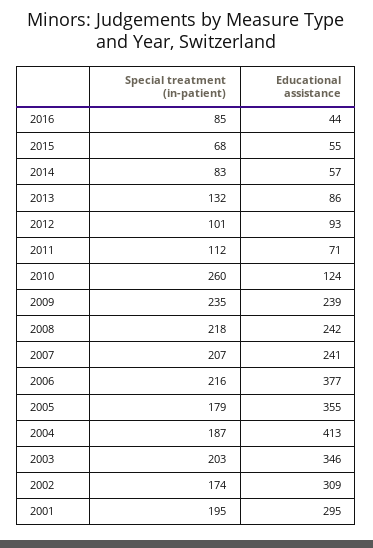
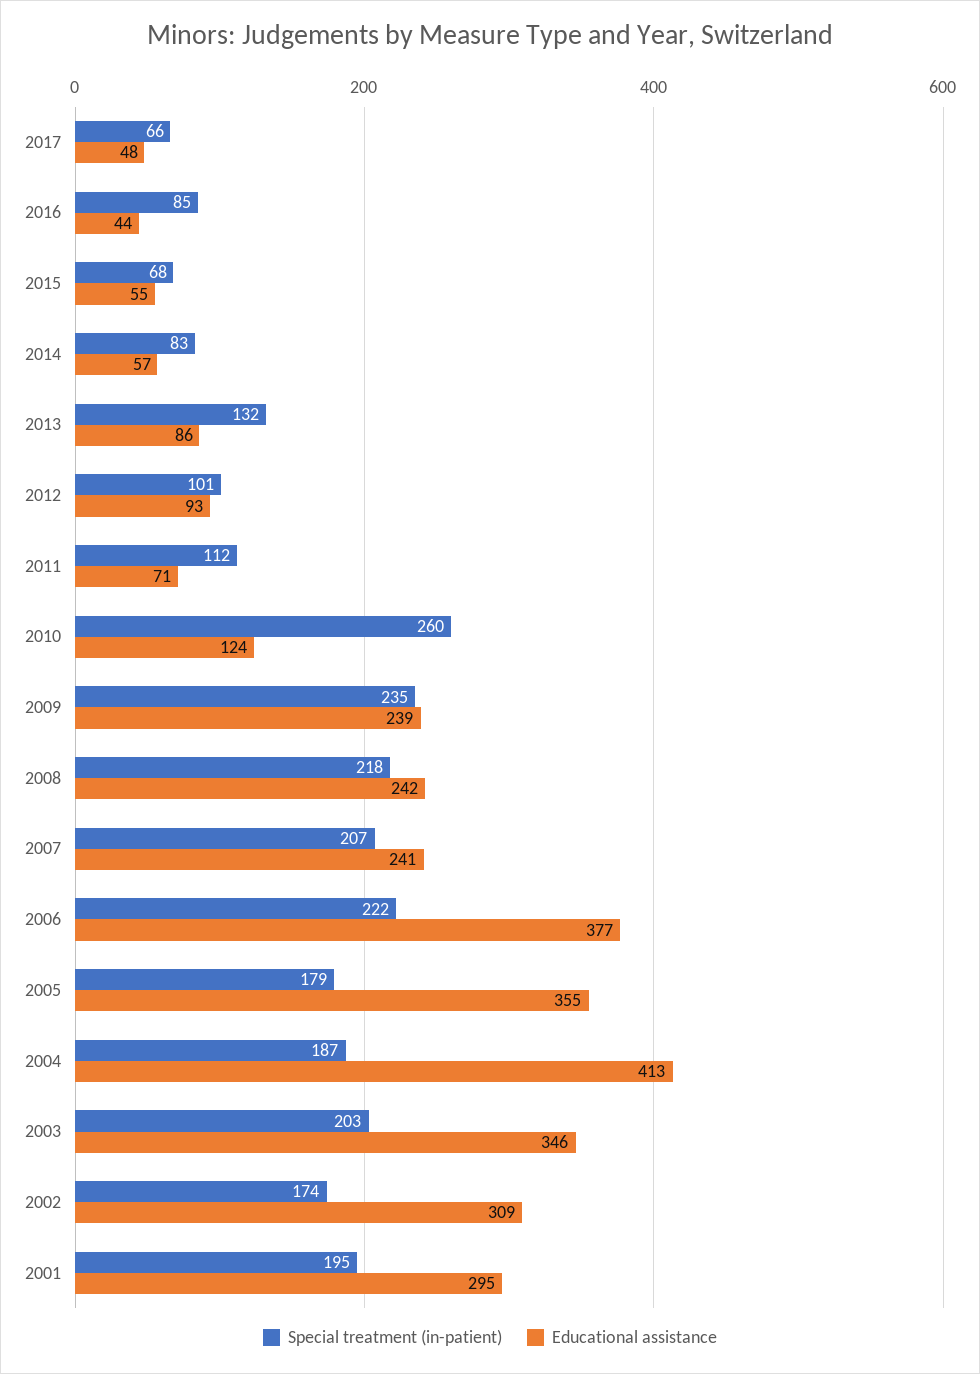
Special treatment (in-patient), 2006: 216 -> 222
Special treatment (in-patient), 2017: none -> 66
Educational assistance, 2017: none -> 48

